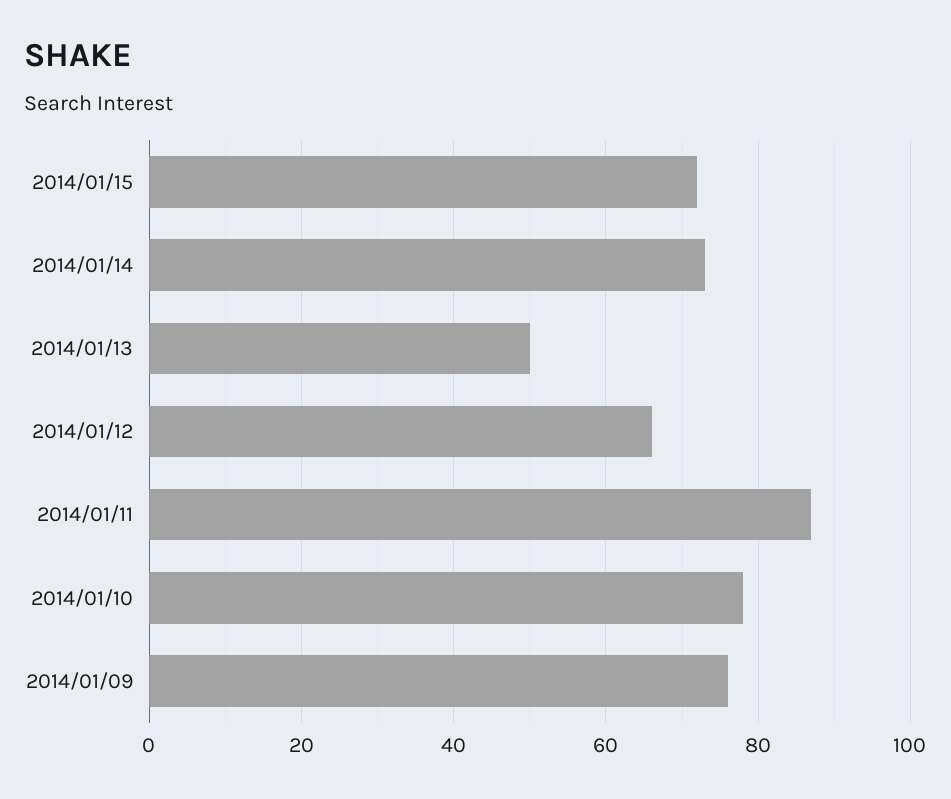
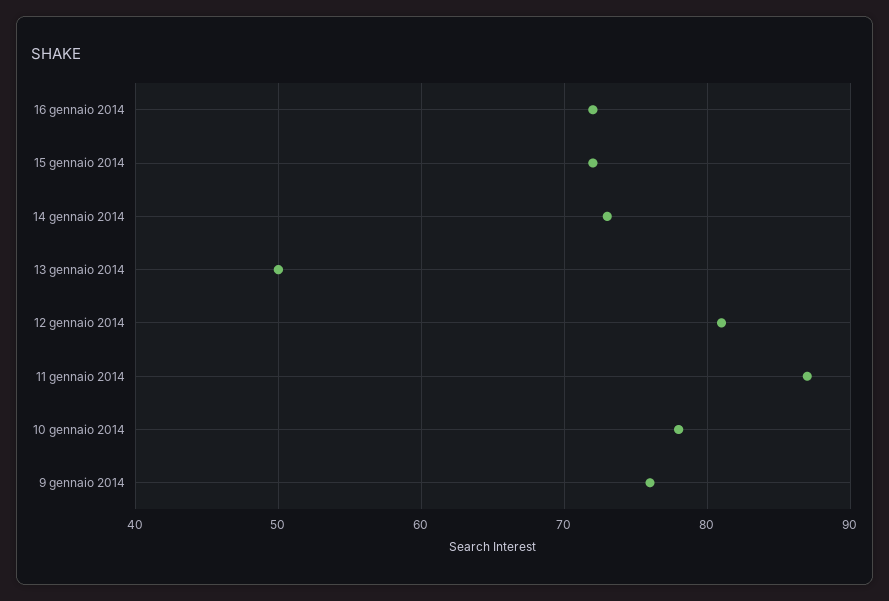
2014/01/12: 65 -> 81
16 gennaio 2014: none -> 72

